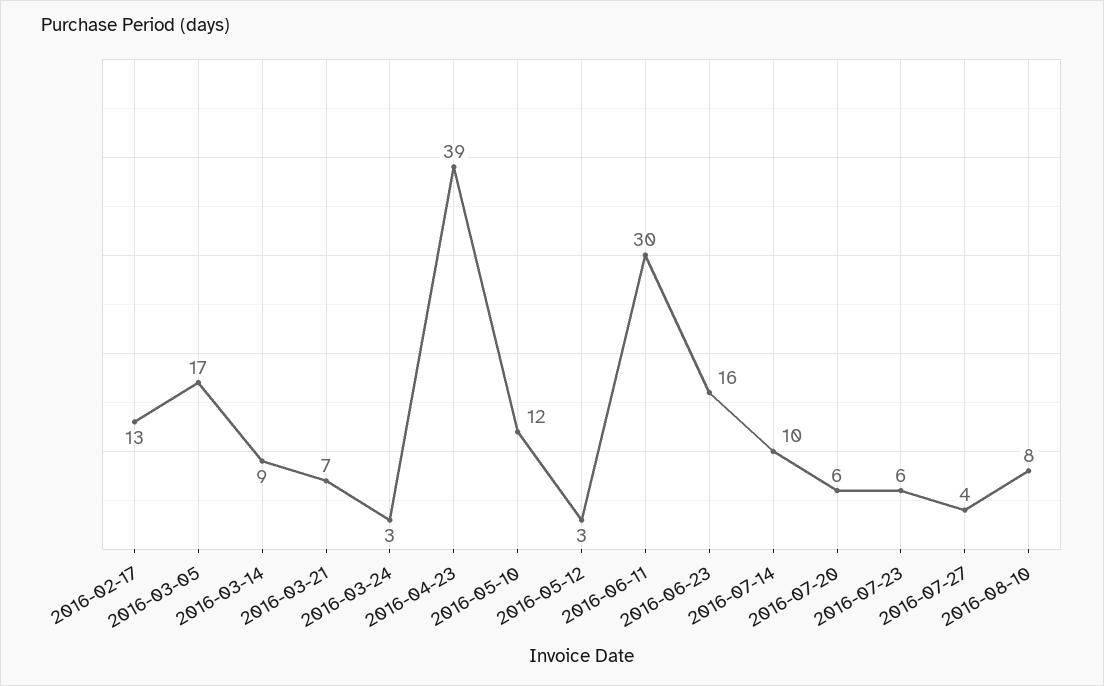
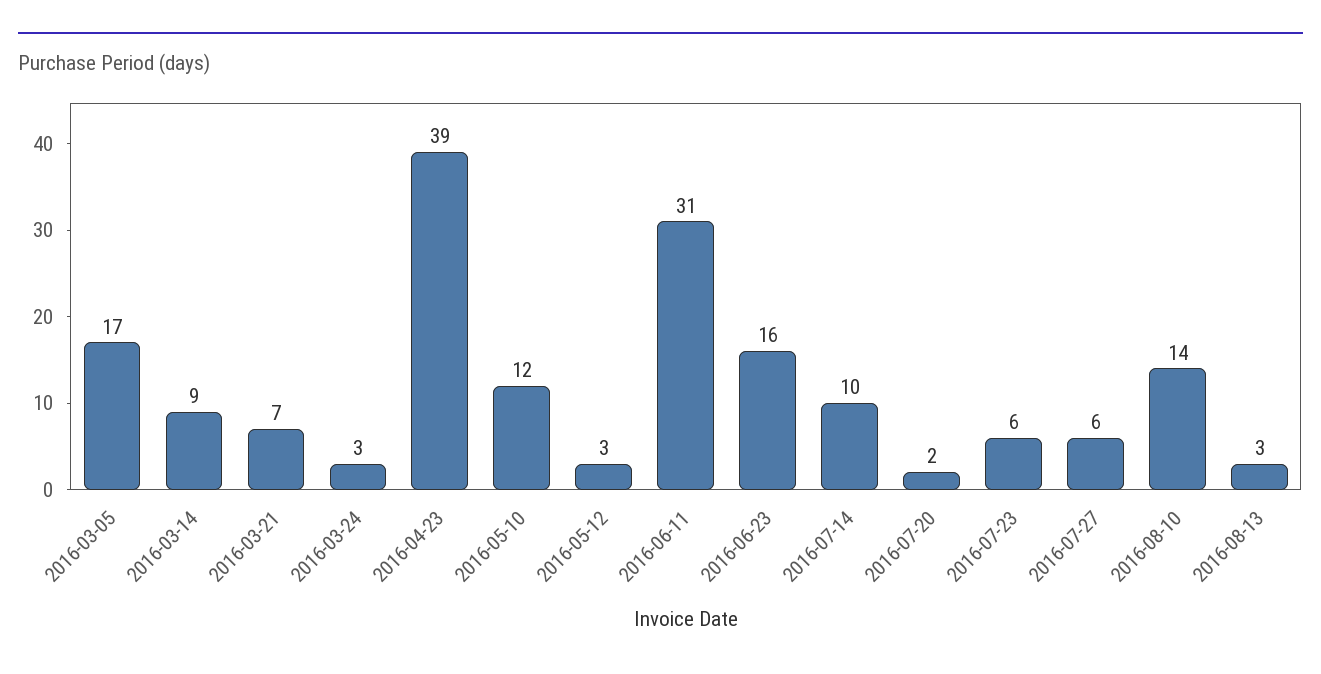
2016-02-17: 13 -> none
2016-06-11: 30 -> 31
2016-07-20: 6 -> 2
2016-07-27: 4 -> 6
2016-08-10: 8 -> 14
2016-08-13: none -> 3

